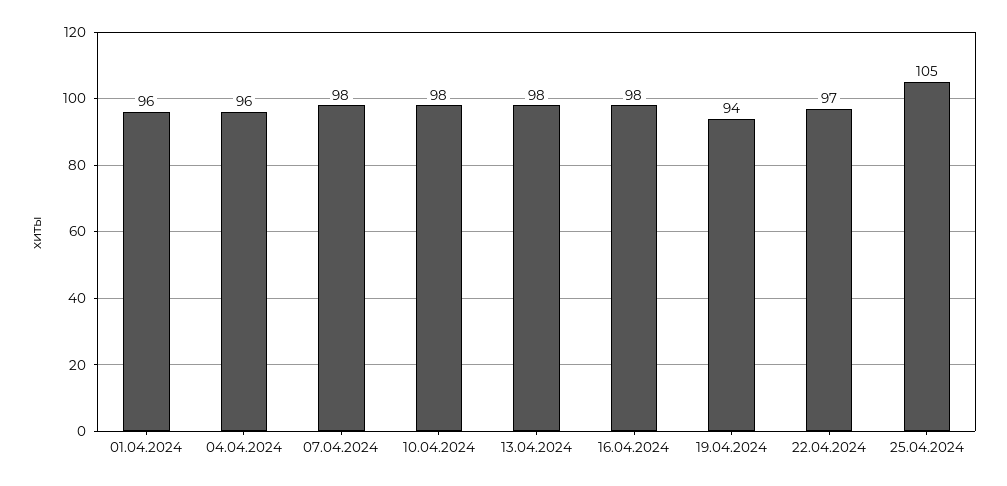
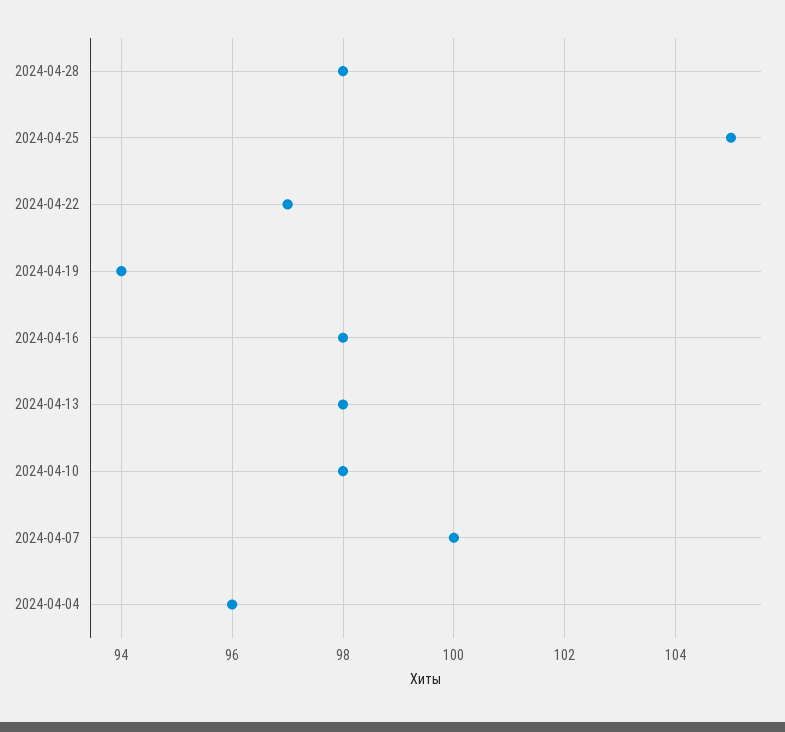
01.04.2024: 96 -> none
07.04.2024: 98 -> 100
2024-04-28: none -> 98

